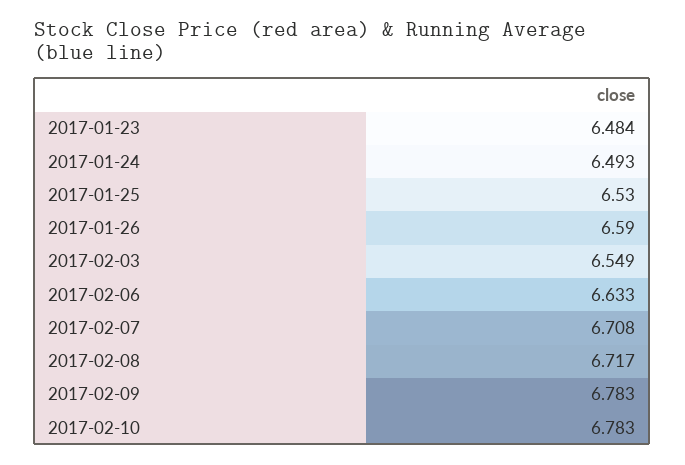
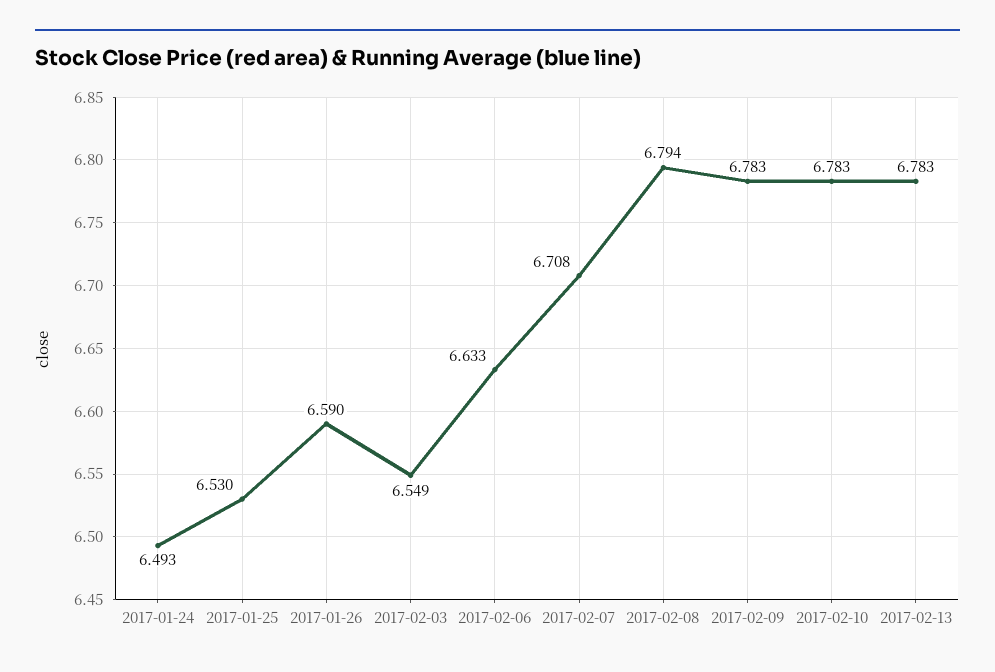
2017-01-23: 6.484 -> none
2017-02-08: 6.717 -> 6.794
2017-02-13: none -> 6.783

